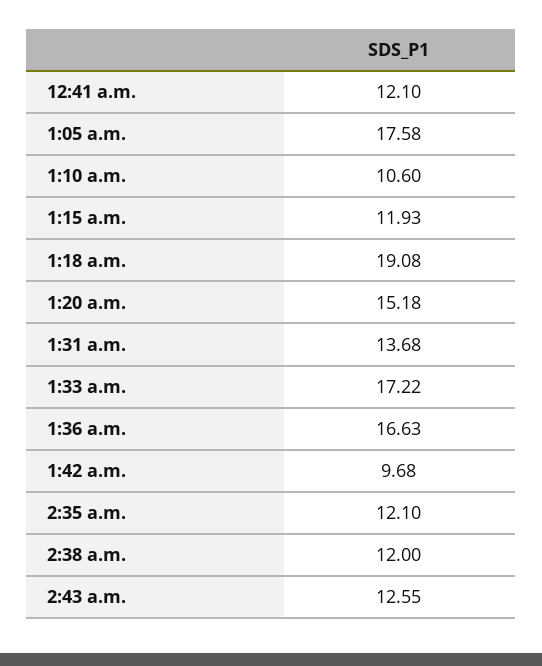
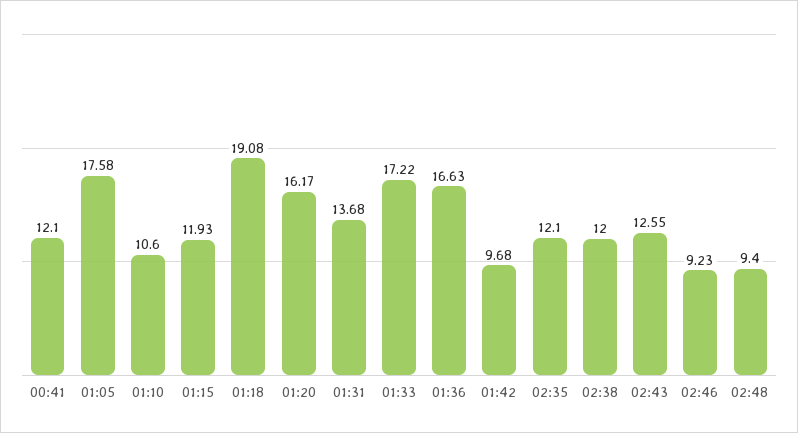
1:20 a.m.: 15.18 -> 16.17
02:46: none -> 9.23
02:48: none -> 9.4

